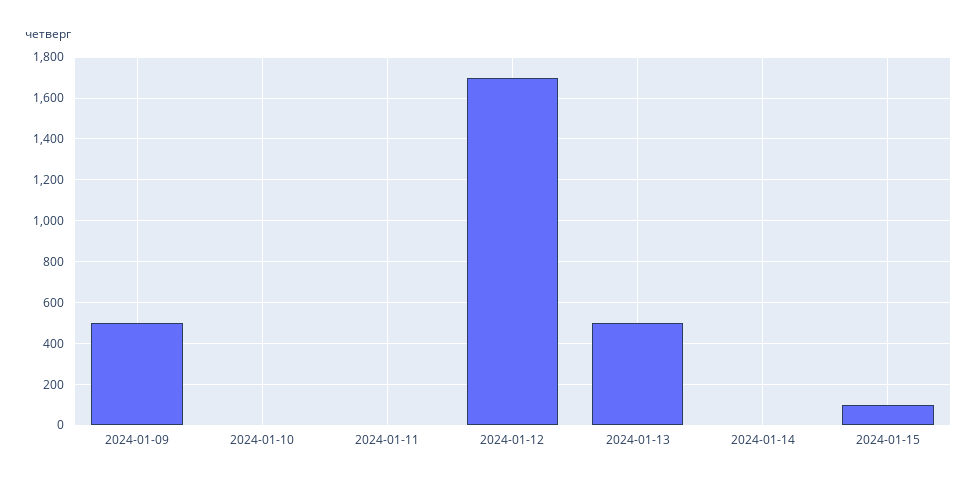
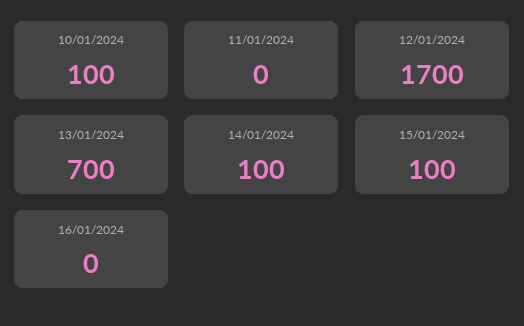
2024-01-09: 500 -> none
2024-01-10: 0 -> 100
2024-01-13: 500 -> 700
2024-01-14: 0 -> 100
16/01/2024: none -> 0

